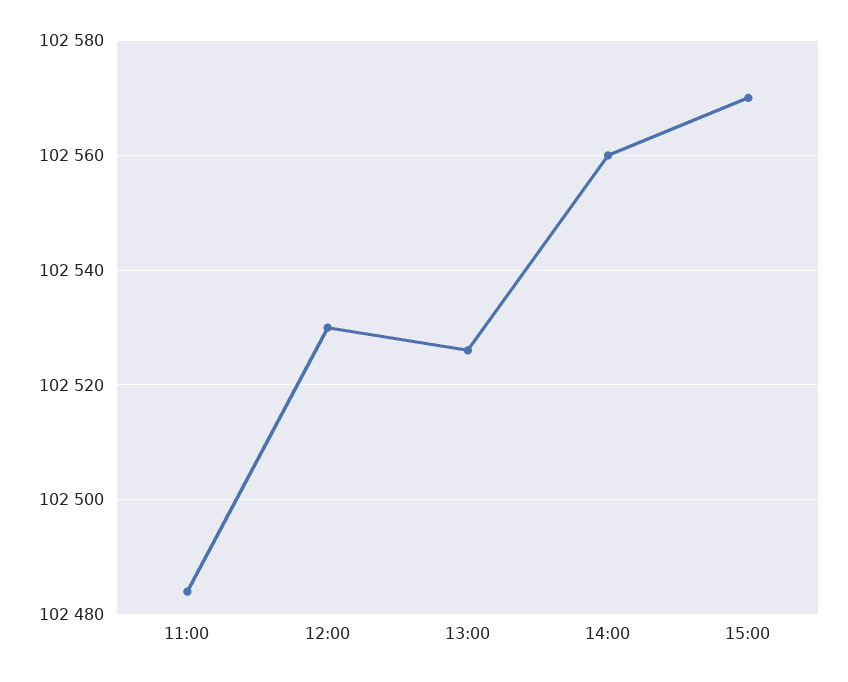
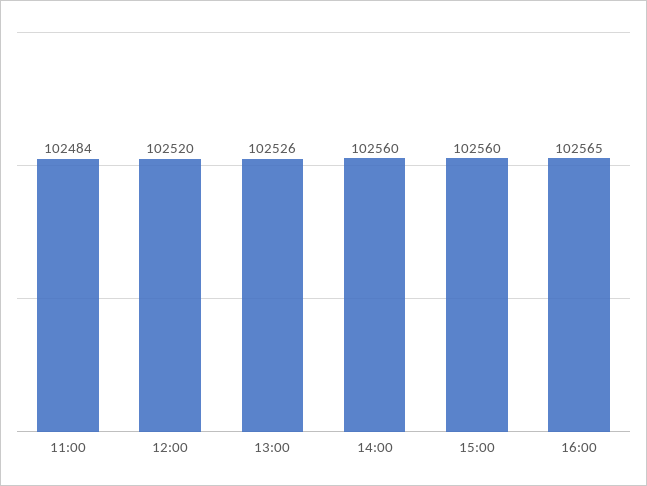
12:00: 102530 -> 102520
15:00: 102570 -> 102560
16:00: none -> 102565

